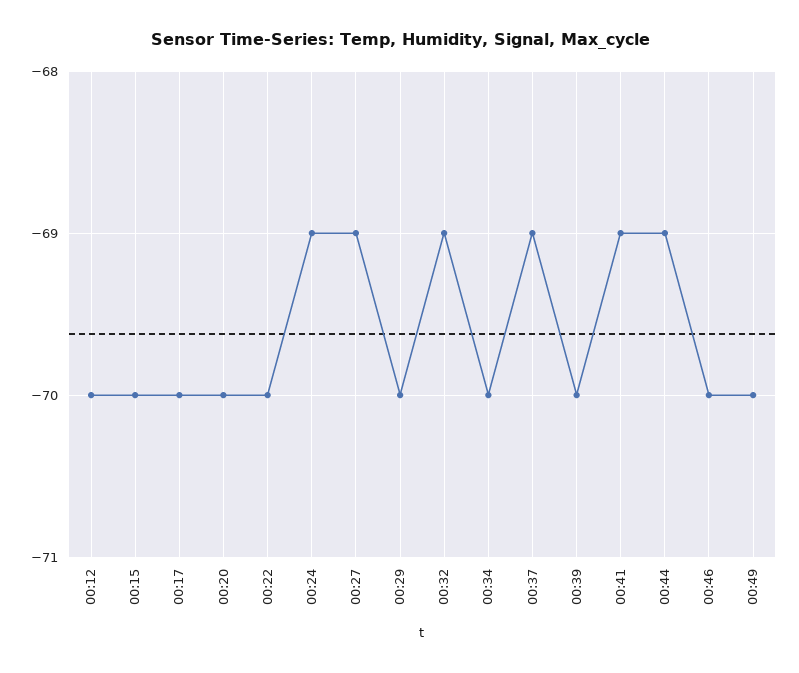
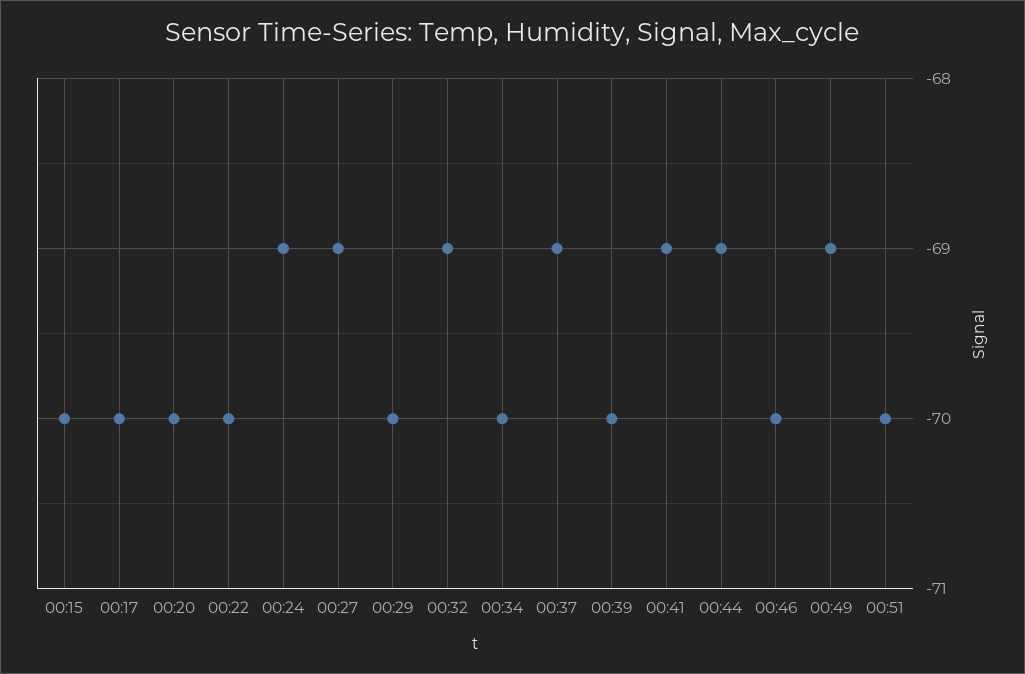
00:12: -70 -> none
00:49: -70 -> -69
00:51: none -> -70

